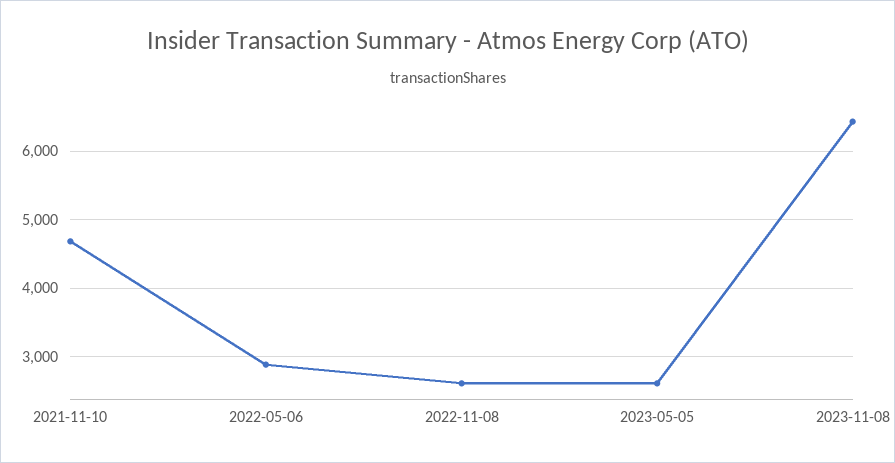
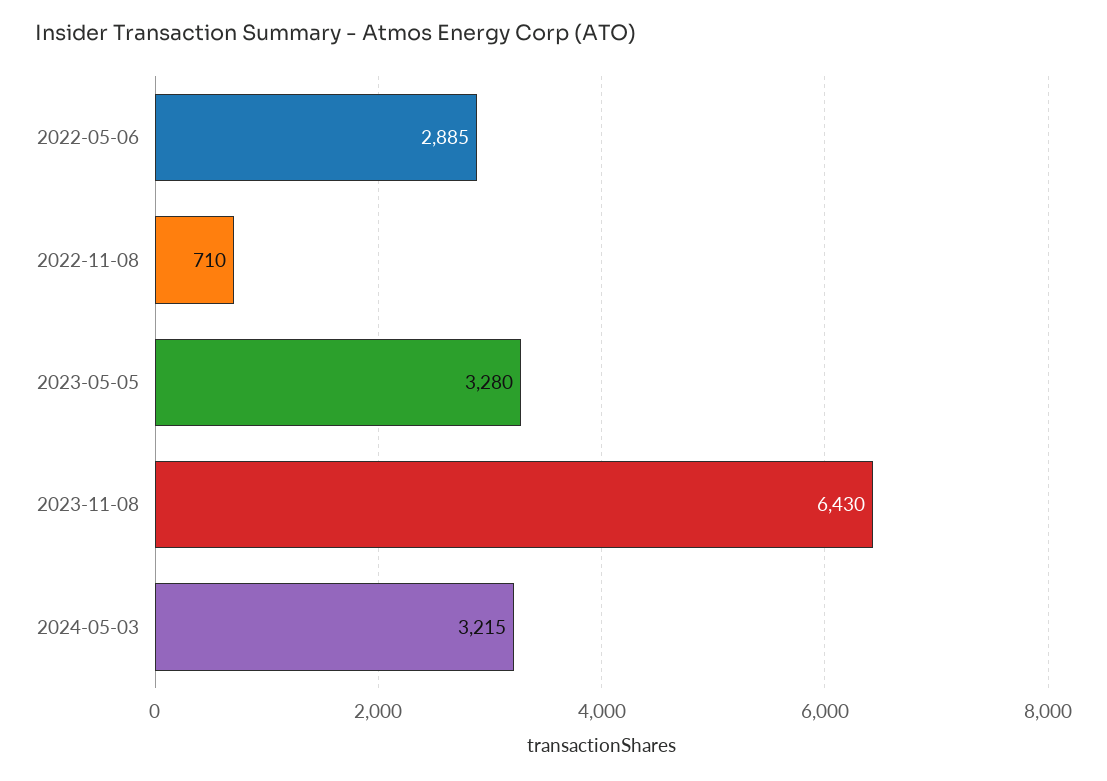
2021-11-10: 4700 -> none
2022-11-08: 2600 -> 710
2023-05-05: 2600 -> 3280
2024-05-03: none -> 3215

